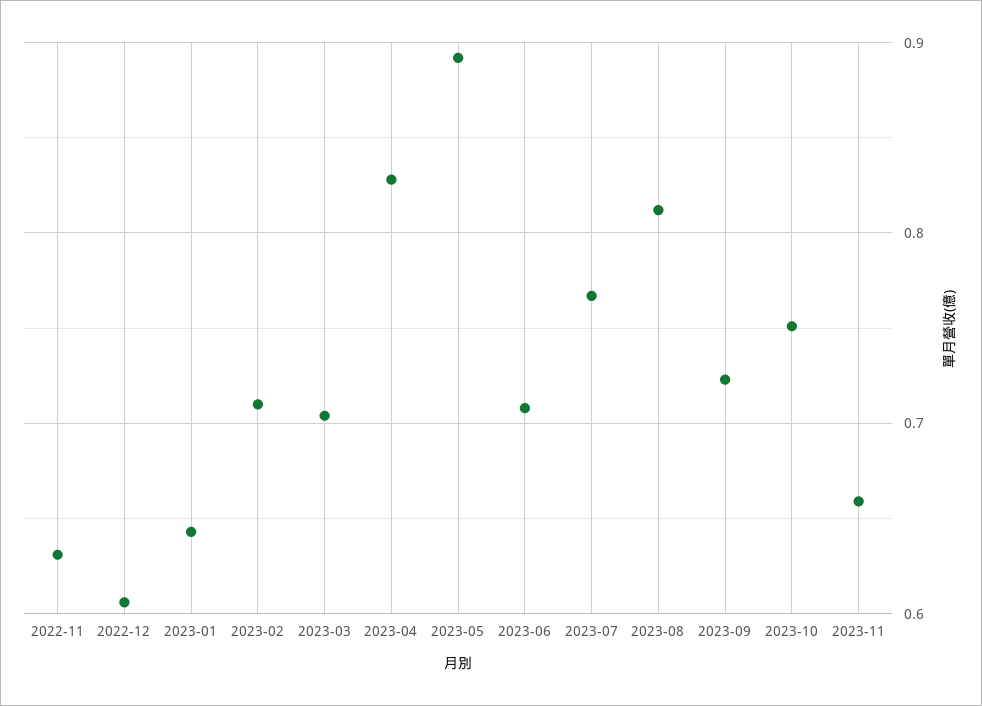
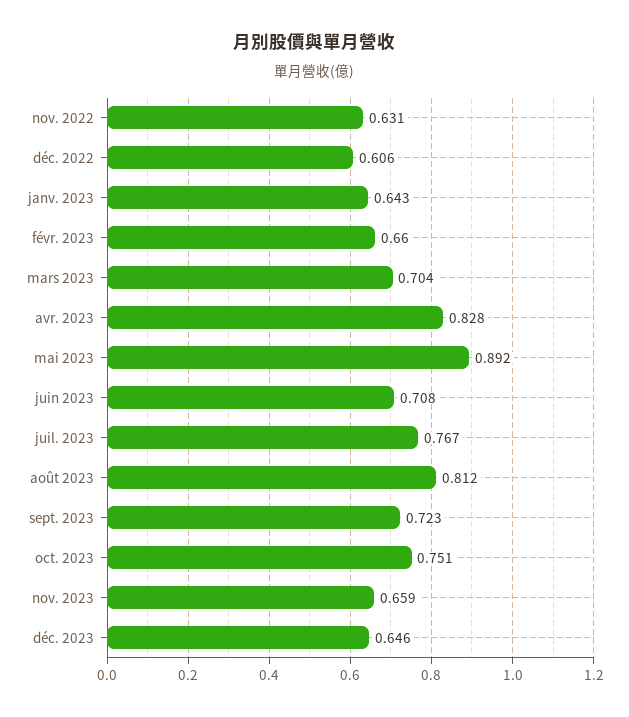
2023-02: 0.71 -> 0.66
déc. 2023: none -> 0.646

